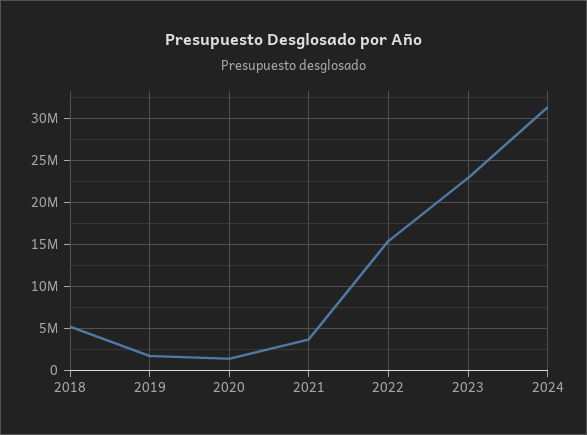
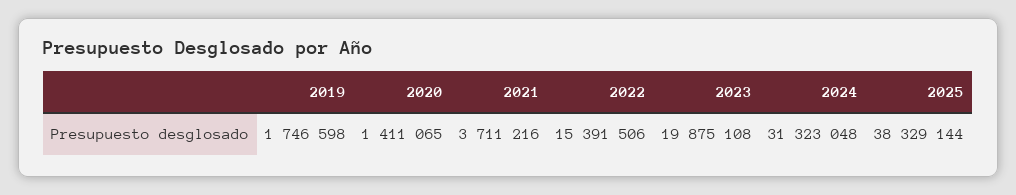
2018: 5000000 -> none
2023: 23000000 -> 19875108
2025: none -> 38329144

